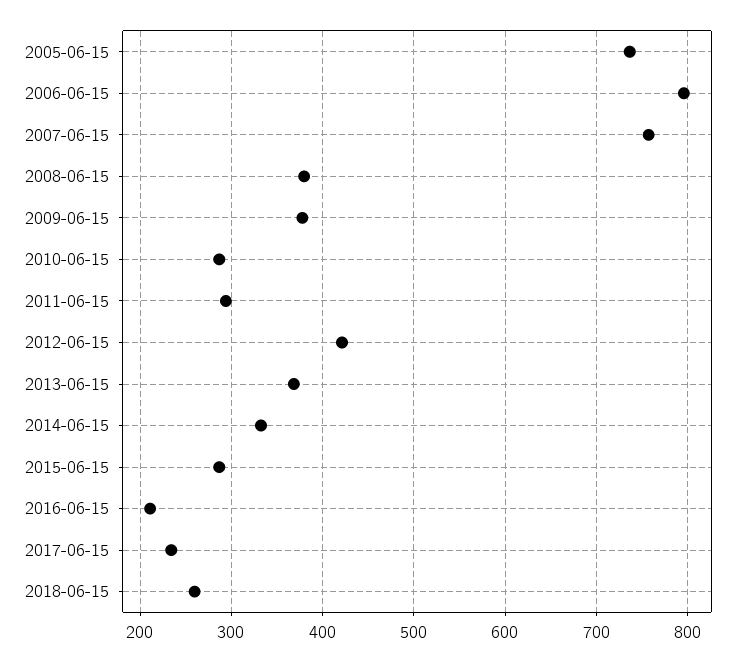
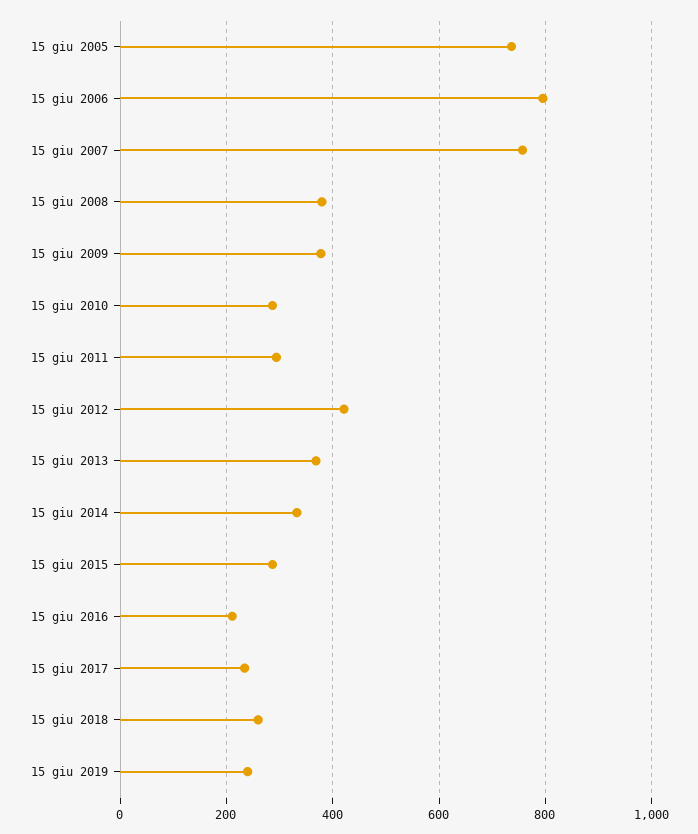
15 giu 2019: none -> 240

